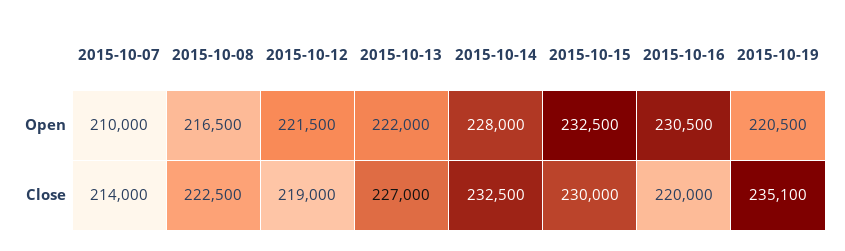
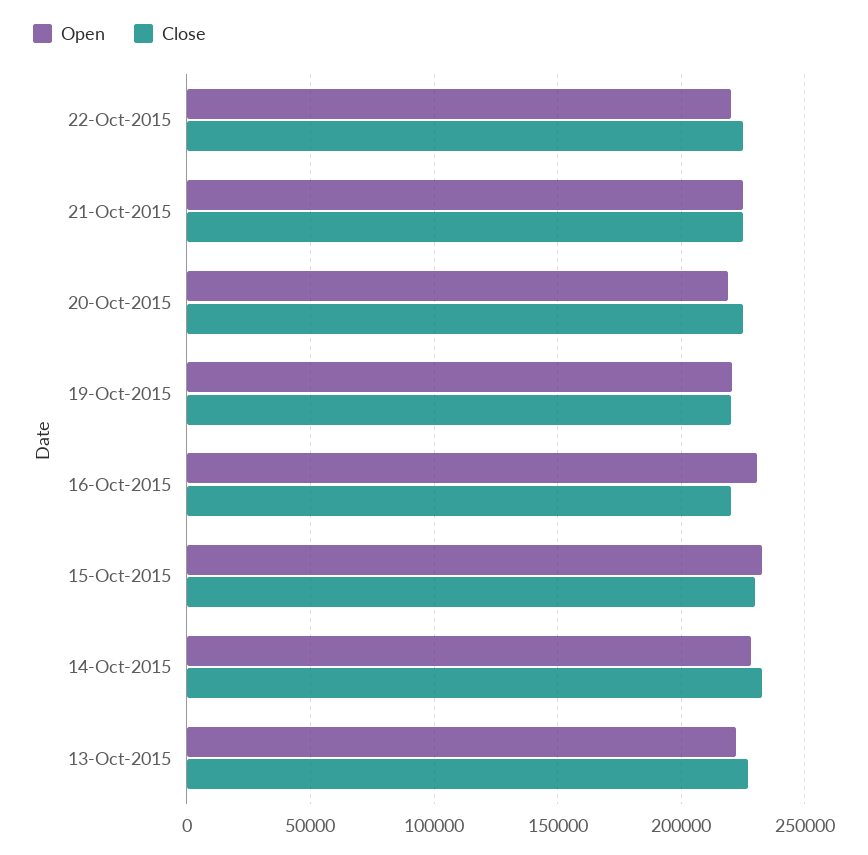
Open, 2015-10-07: 210000 -> none
Open, 2015-10-08: 216500 -> none
Open, 2015-10-12: 221500 -> none
Close, 2015-10-07: 214000 -> none
Close, 2015-10-08: 222500 -> none
Close, 2015-10-12: 219000 -> none
Close, 2015-10-19: 235100 -> 220000
Open, 22-Oct-2015: none -> 220000
Close, 22-Oct-2015: none -> 225000
Open, 21-Oct-2015: none -> 225000
Close, 21-Oct-2015: none -> 225000
Open, 20-Oct-2015: none -> 220000
Close, 20-Oct-2015: none -> 225000

